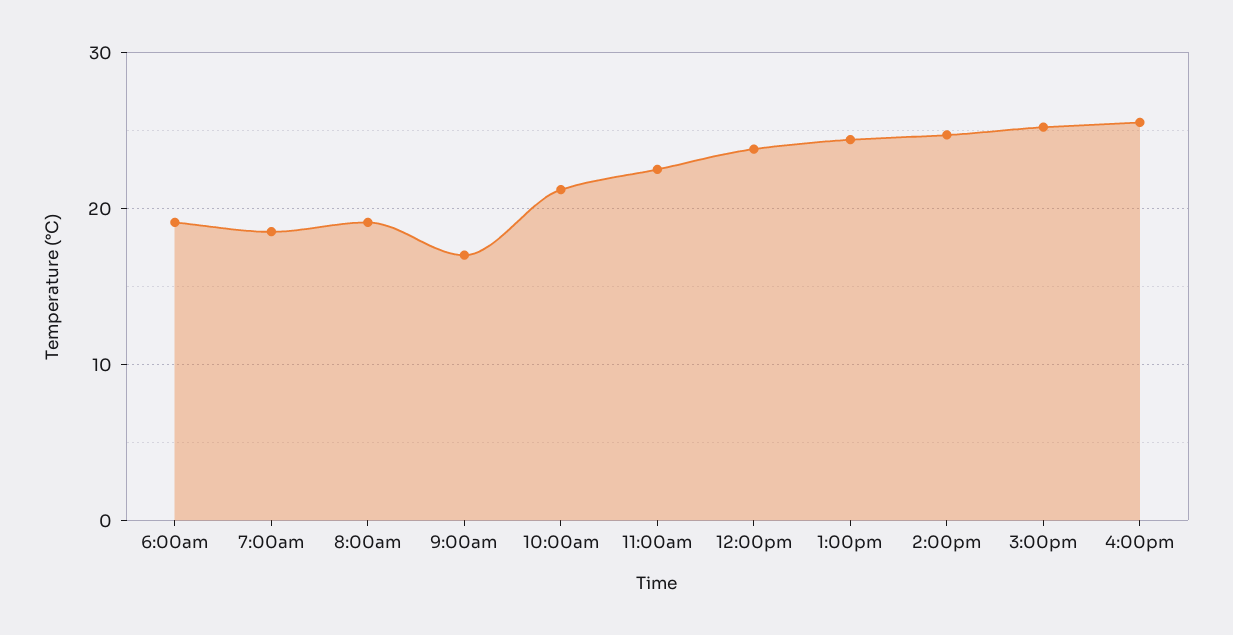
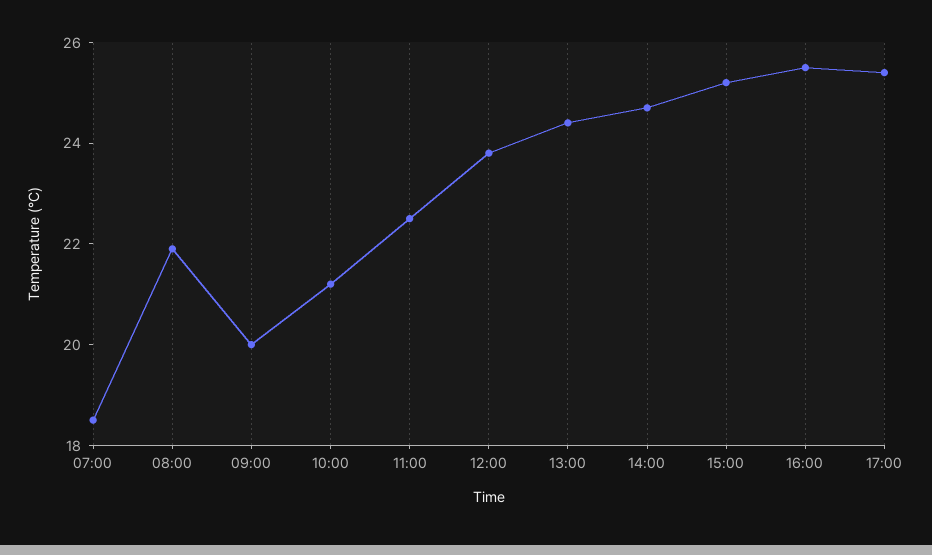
6:00am: 19 -> none
8:00am: 19 -> 22
9:00am: 17 -> 20
17:00: none -> 25.5

